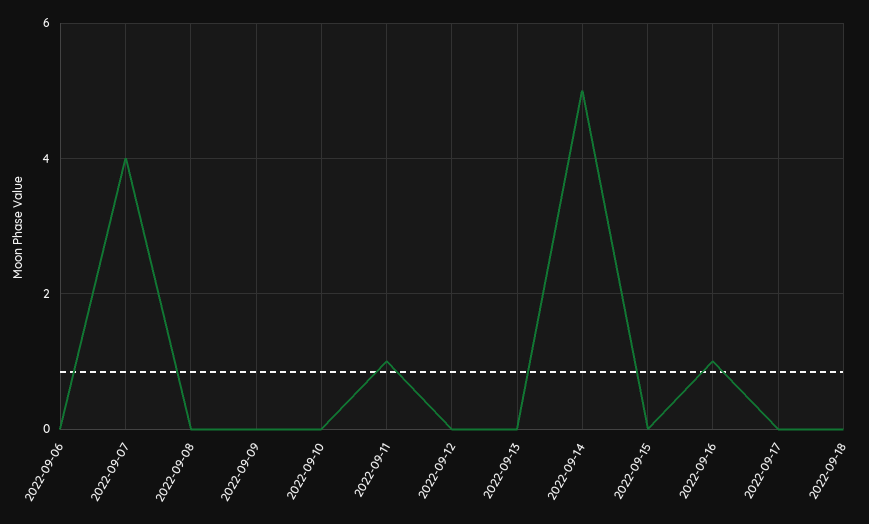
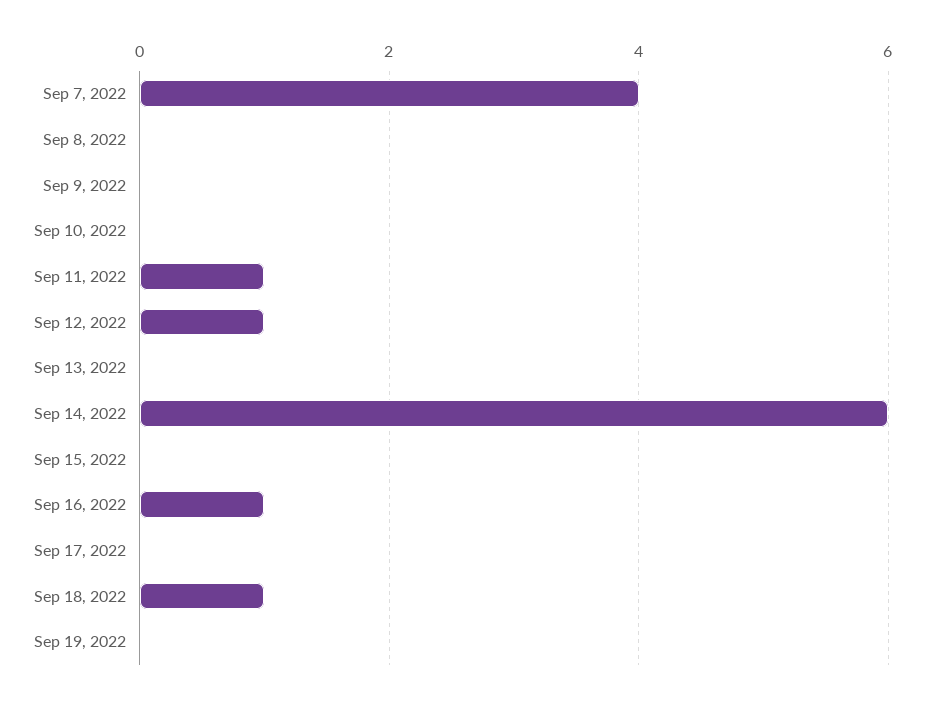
2022-09-06: 0 -> none
2022-09-12: 0 -> 1
2022-09-14: 5 -> 6
2022-09-18: 0 -> 1
Sep 19, 2022: none -> 0

